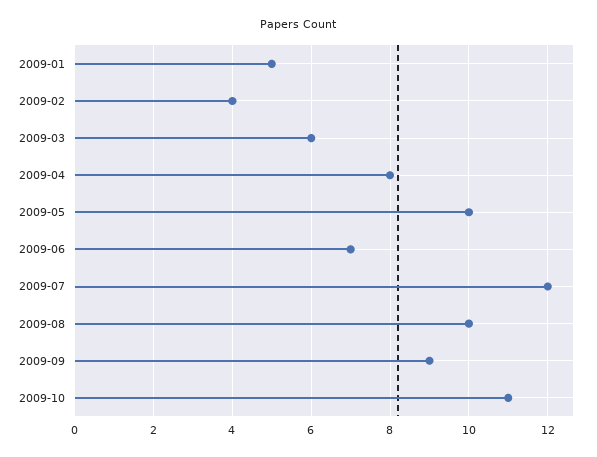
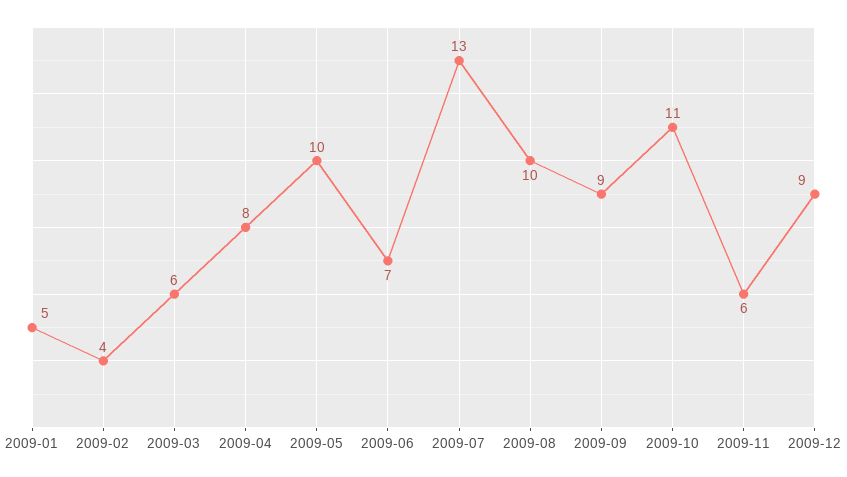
2009-07: 12 -> 13
2009-11: none -> 6
2009-12: none -> 9

